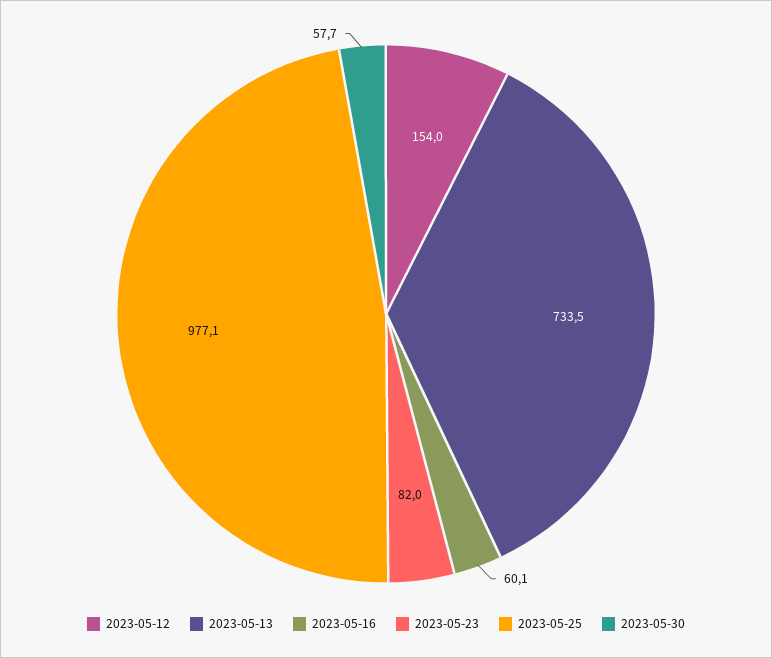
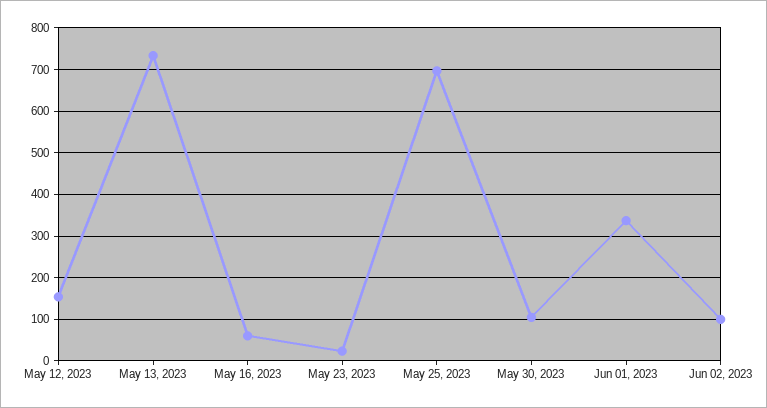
2023-05-23: 82 -> 20
2023-05-25: 977.1 -> 700
2023-05-30: 57.7 -> 100
Jun 01, 2023: none -> 340
Jun 02, 2023: none -> 100

